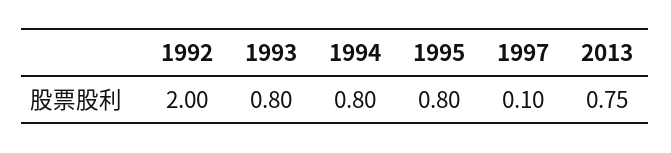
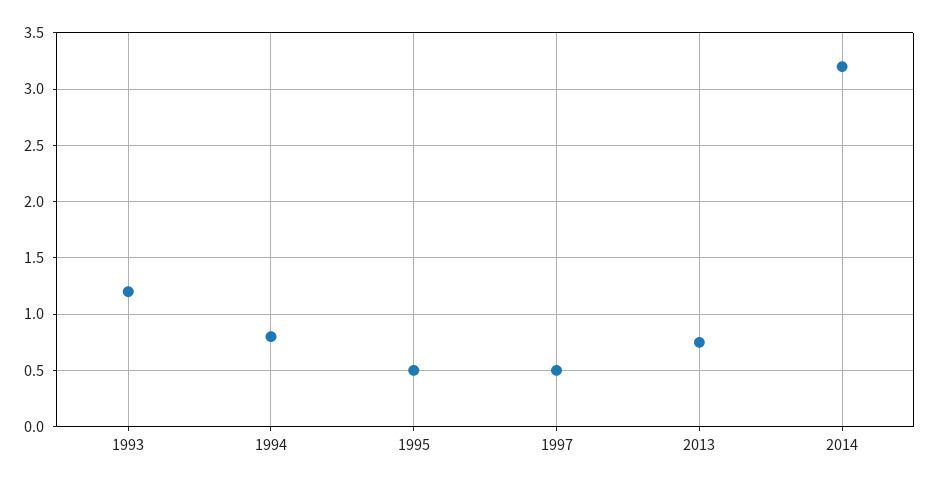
1992: 2 -> none
1993: 0.8 -> 1.2
1995: 0.8 -> 0.5
1997: 0.1 -> 0.5
2014: none -> 3.2

